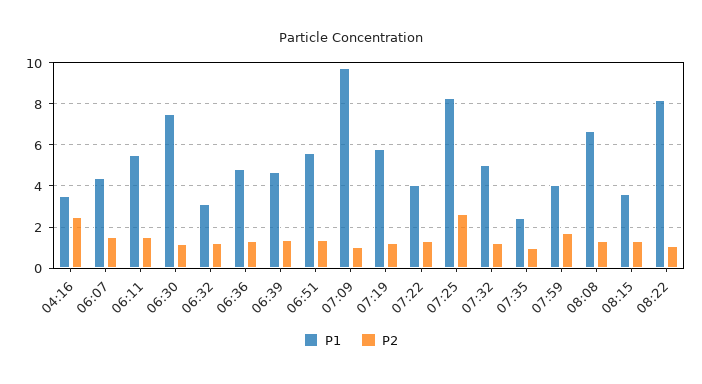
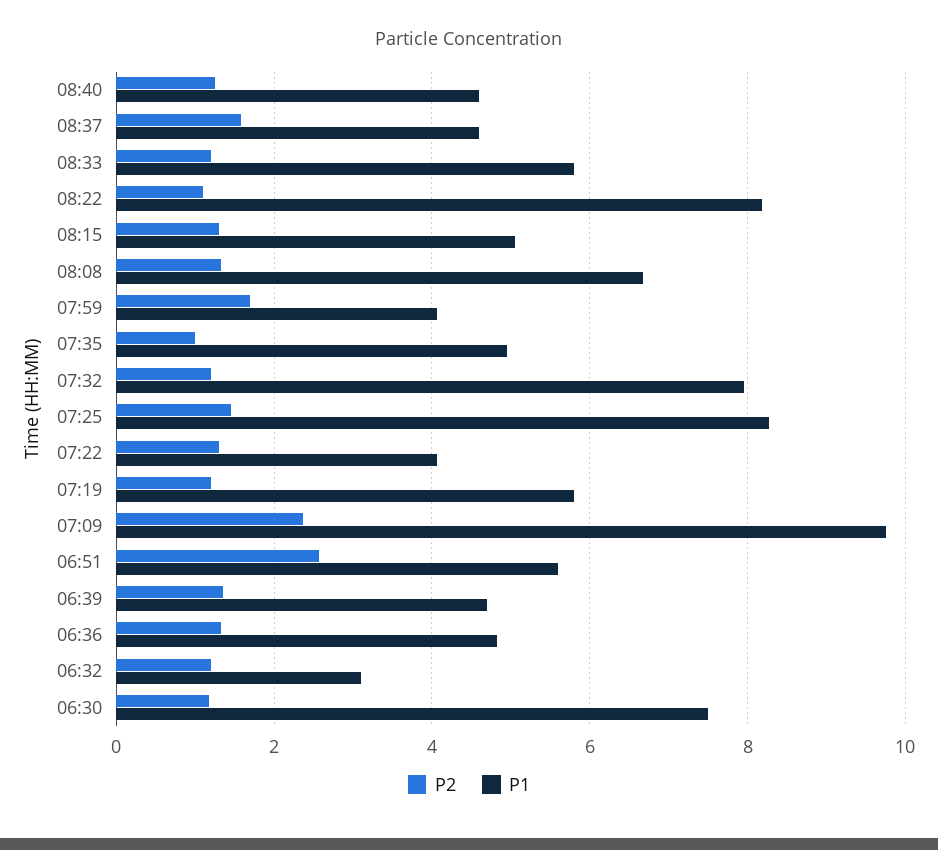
P1, 04:16: 3.5 -> none
P2, 04:16: 2.5 -> none
P1, 06:07: 4.5 -> none
P2, 06:07: 1.5 -> none
P1, 06:11: 5.5 -> none
P2, 06:11: 1.5 -> none
P2, 06:51: 1.5 -> 2.6
P2, 07:09: 1 -> 2.4
P2, 07:25: 2.5 -> 1.4
P1, 07:32: 5 -> 8
P1, 07:35: 2.5 -> 5
P1, 08:15: 3.5 -> 5
P2, 08:40: none -> 1.2
P1, 08:40: none -> 4.6
P2, 08:37: none -> 1.6
P1, 08:37: none -> 4.6
P2, 08:33: none -> 1.2
P1, 08:33: none -> 5.8

